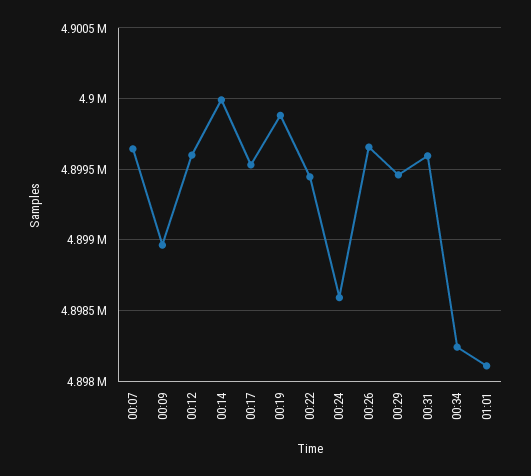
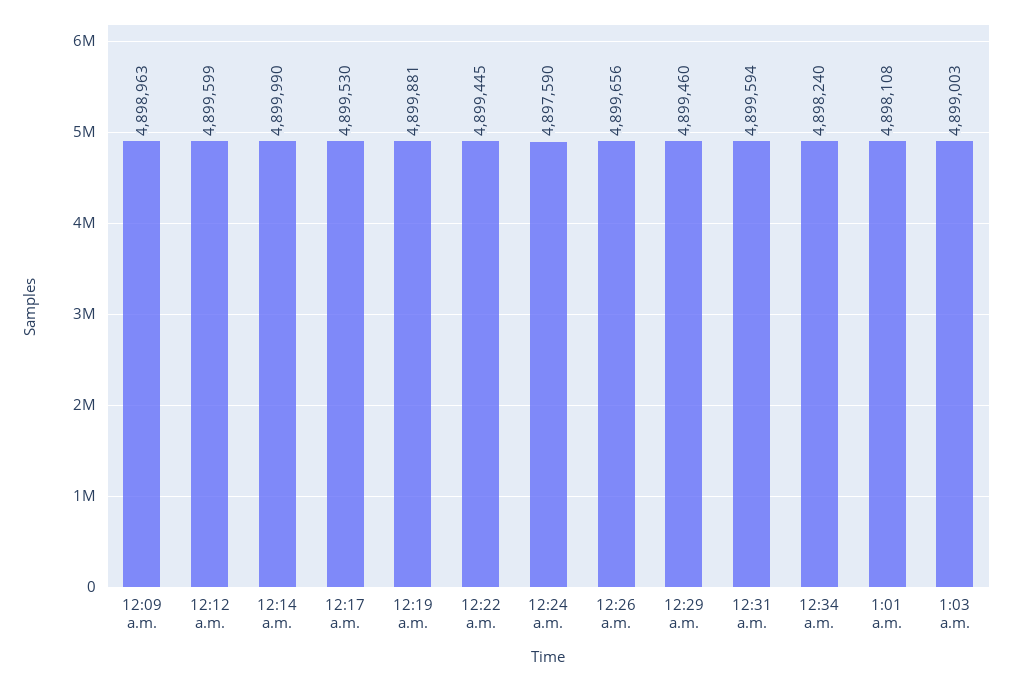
00:07: 4899650 -> none
00:24: 4898600 -> 4897590
1:03 a.m.: none -> 4899003

